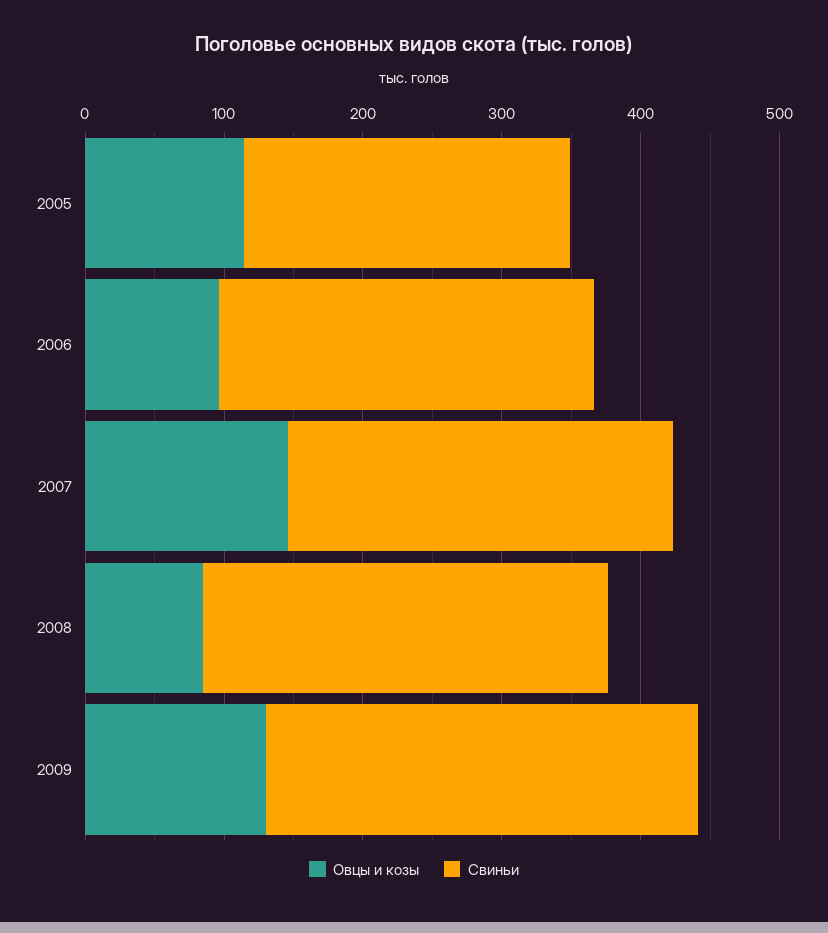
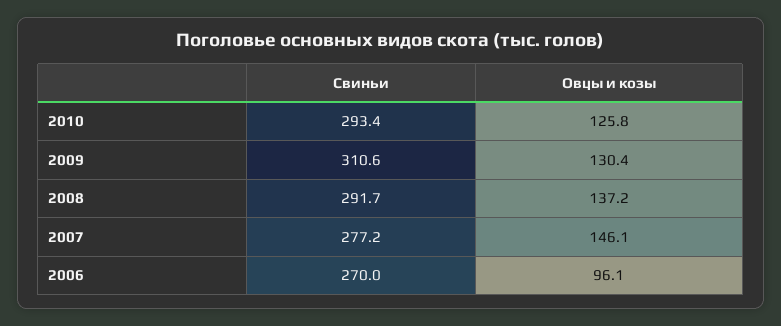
Овцы и козы, 2005: 120 -> none
Свиньи, 2005: 240 -> none
Овцы и козы, 2008: 80 -> 137.2
Свиньи, 2010: none -> 293.4
Овцы и козы, 2010: none -> 125.8

